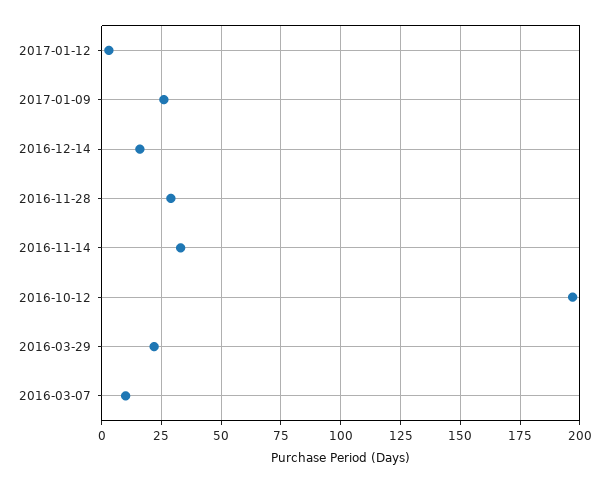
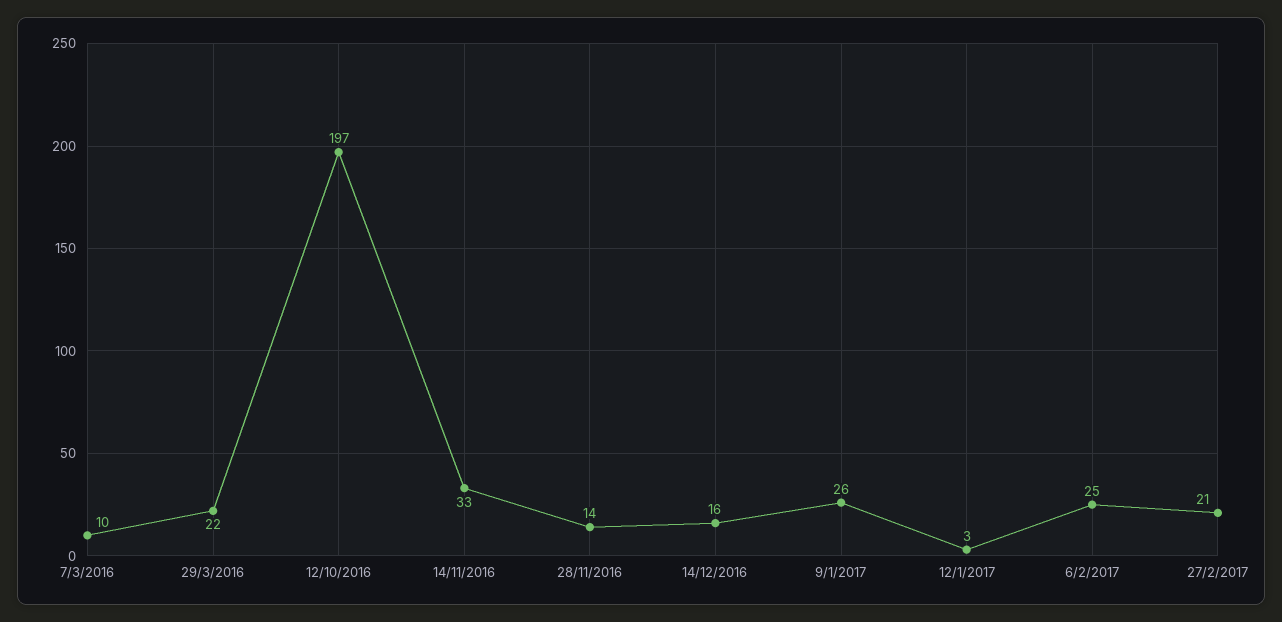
2016-11-28: 30 -> 14
6/2/2017: none -> 25
27/2/2017: none -> 21

